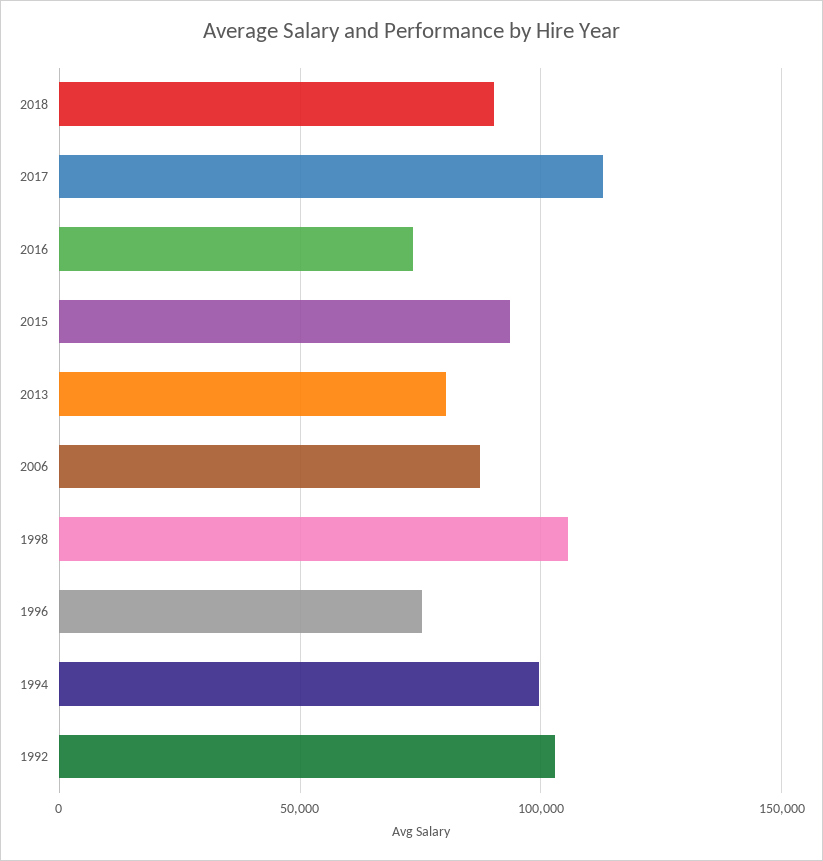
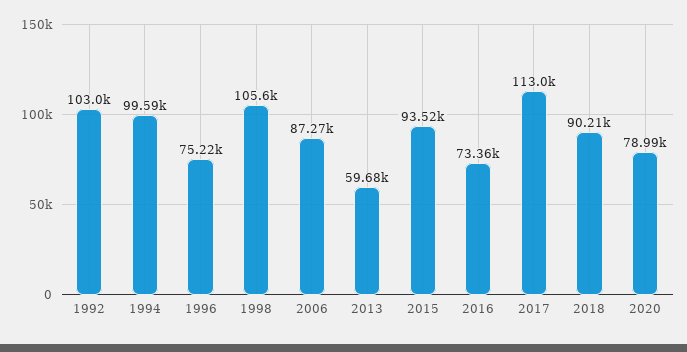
2013: 80000 -> 59680
2020: none -> 78990

